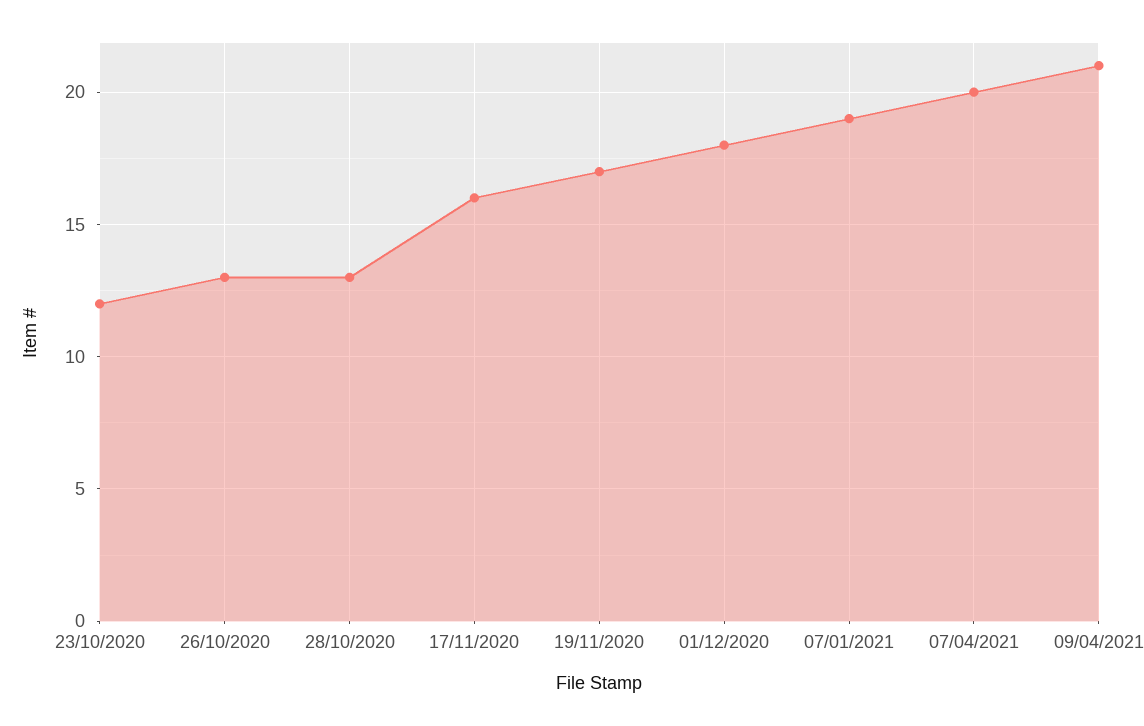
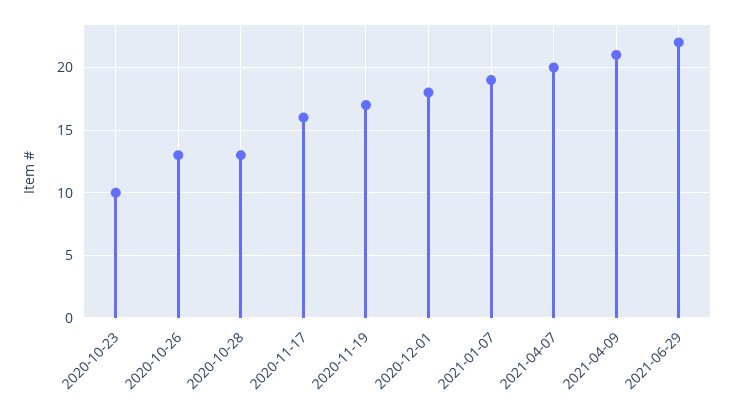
23/10/2020: 12 -> 10
2021-06-29: none -> 22

